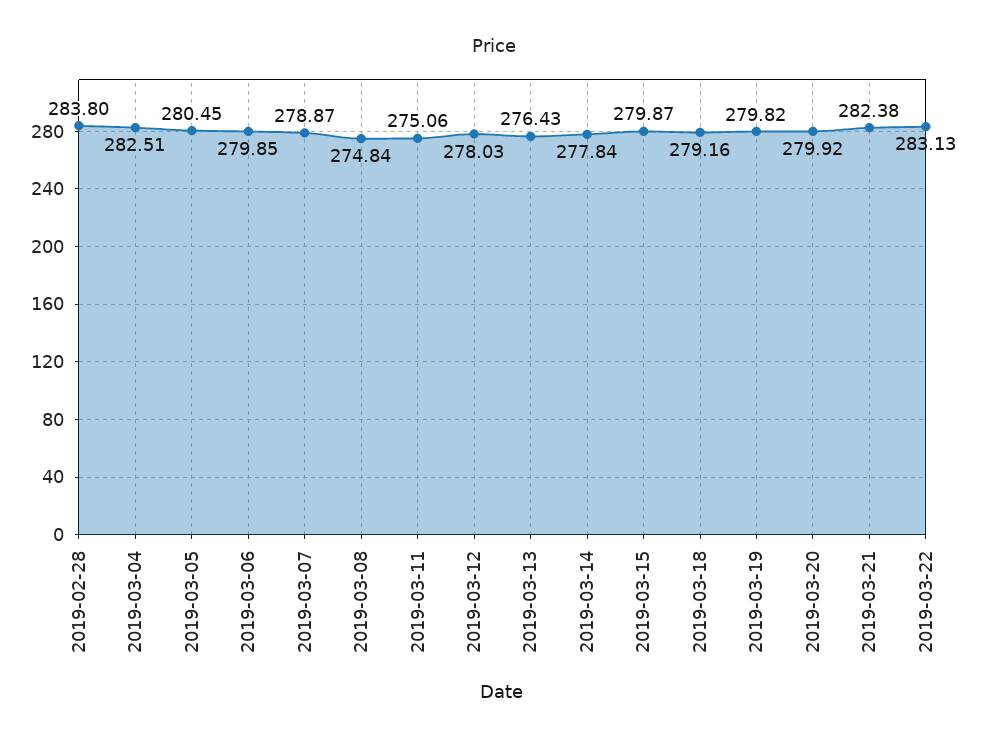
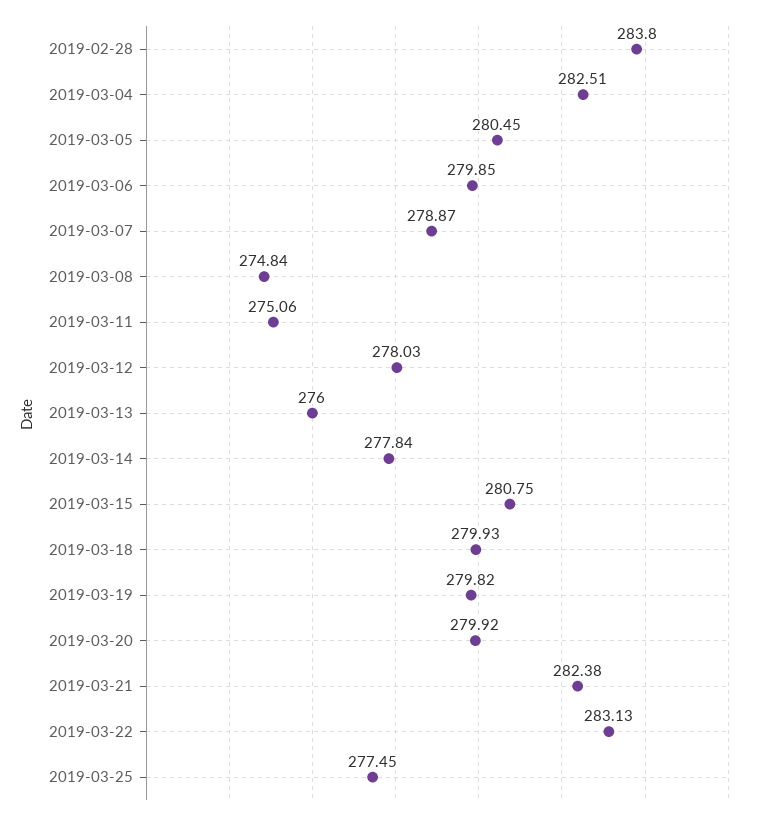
2019-03-13: 276.43 -> 276
2019-03-15: 279.87 -> 280.75
2019-03-18: 279.16 -> 279.93
2019-03-25: none -> 277.45

